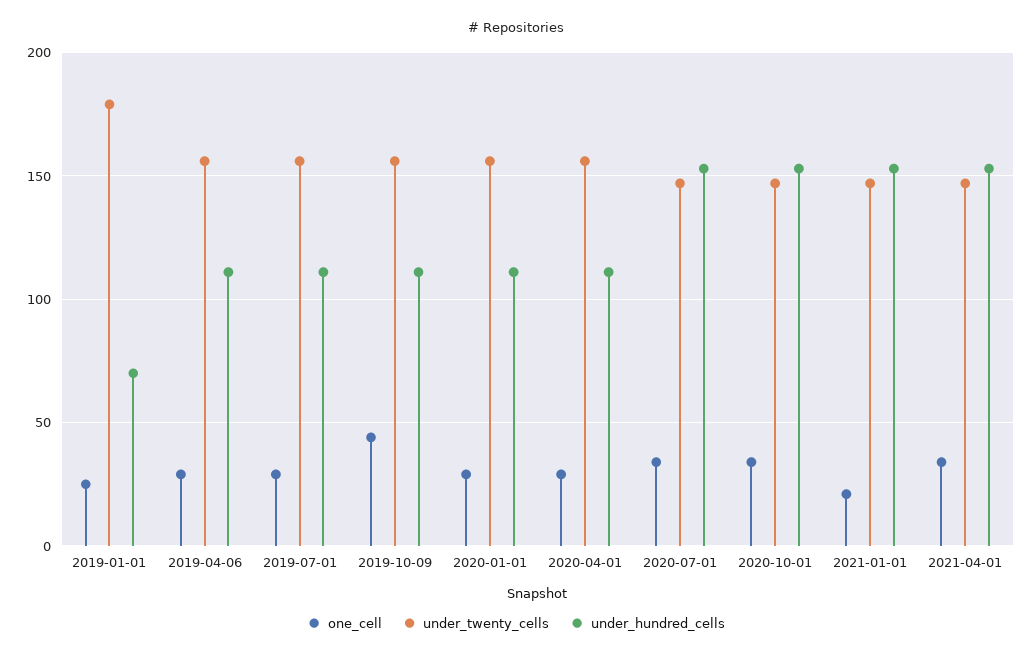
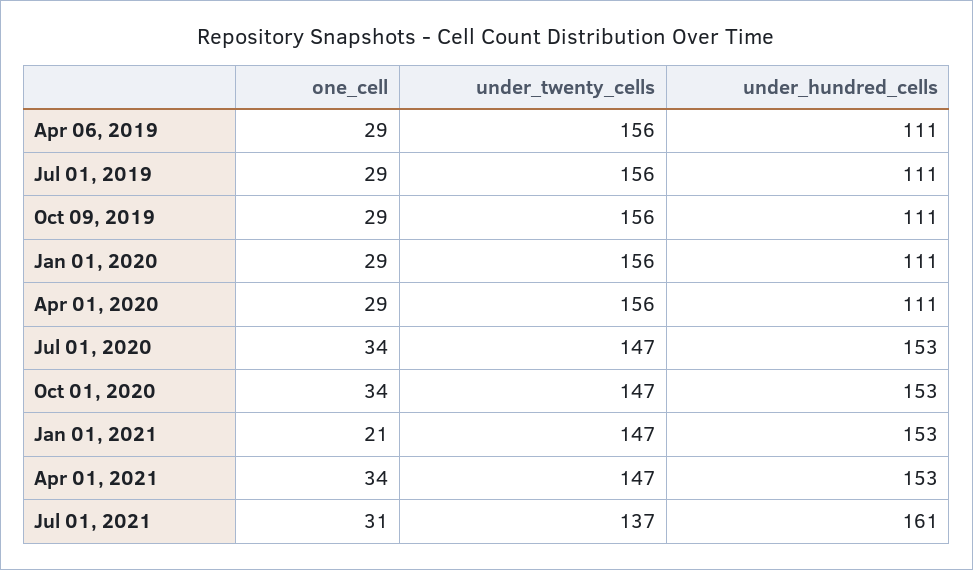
one_cell, 2019-01-01: 25 -> none
under_twenty_cells, 2019-01-01: 180 -> none
under_hundred_cells, 2019-01-01: 70 -> none
one_cell, 2019-10-09: 45 -> 29
one_cell, Jul 01, 2021: none -> 31
under_twenty_cells, Jul 01, 2021: none -> 137
under_hundred_cells, Jul 01, 2021: none -> 161

